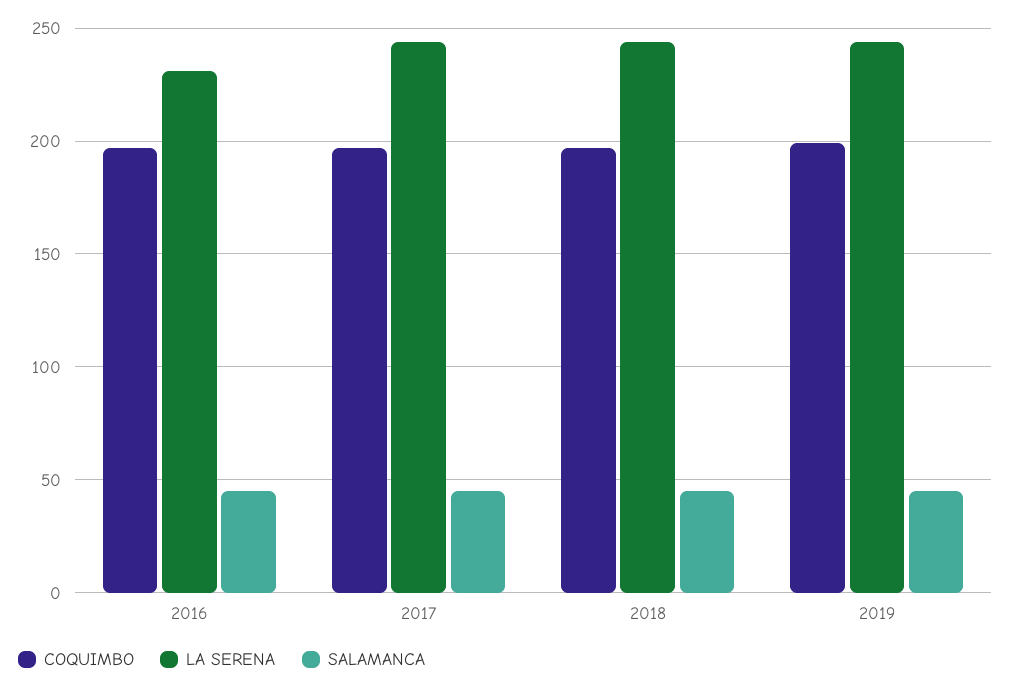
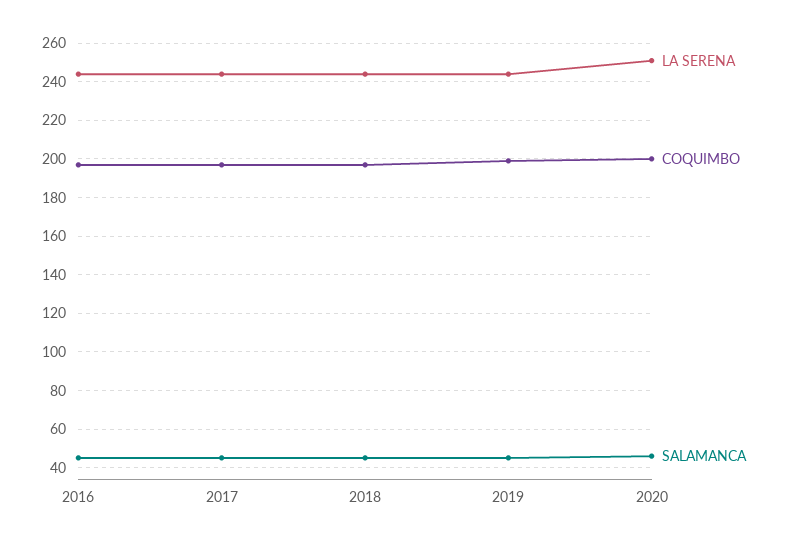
LA SERENA, 2016: 230 -> 245
LA SERENA, 2020: none -> 250
COQUIMBO, 2020: none -> 200
SALAMANCA, 2020: none -> 45

